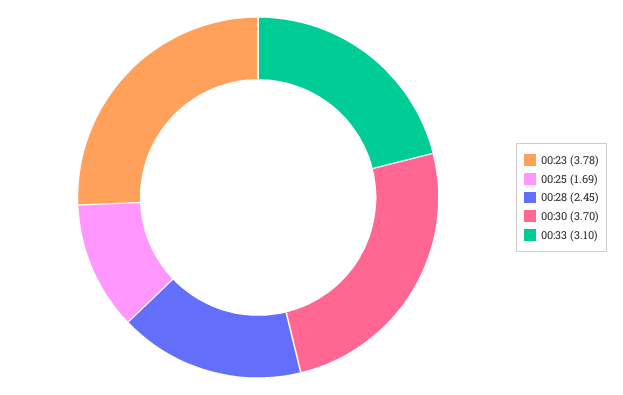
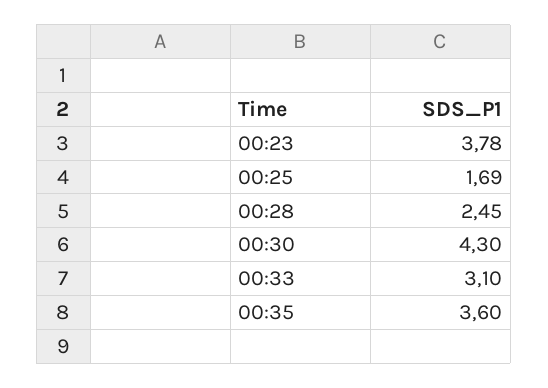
00:30: 3.7 -> 4.3
00:35: none -> 3.6

